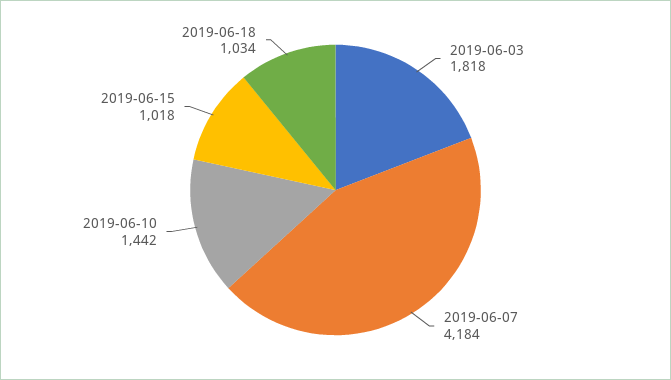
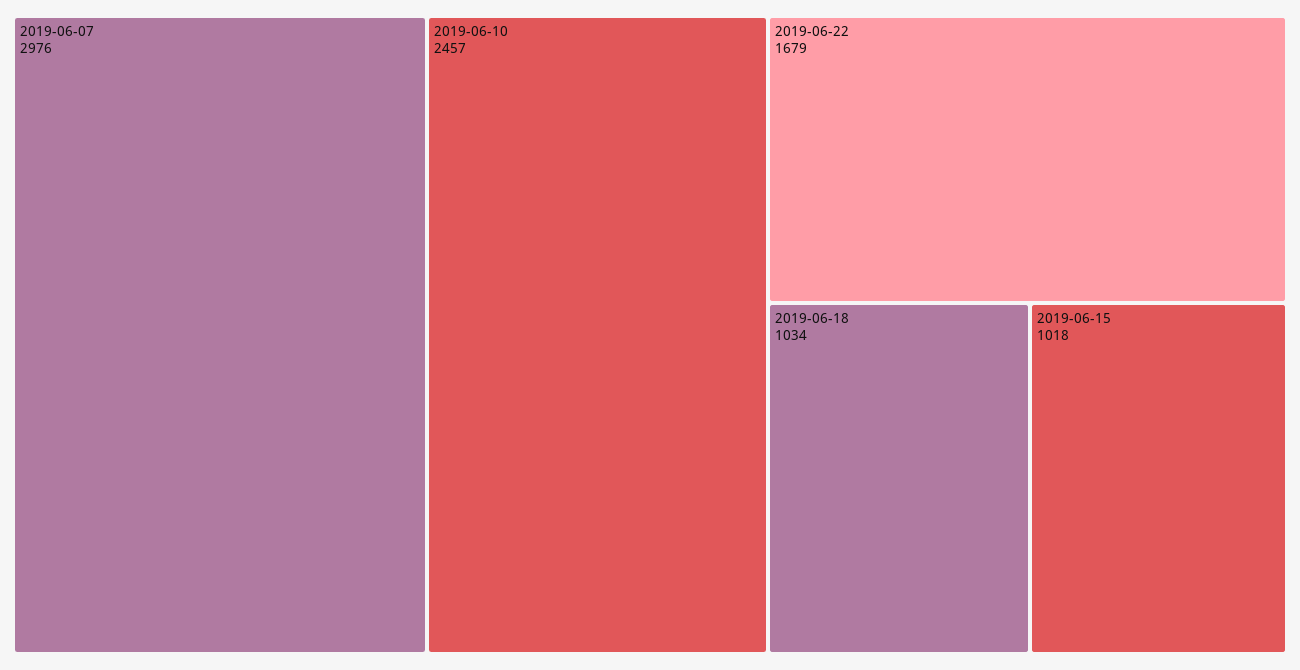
2019-06-03: 1818 -> none
2019-06-07: 4184 -> 2976
2019-06-10: 1442 -> 2457
2019-06-22: none -> 1679

